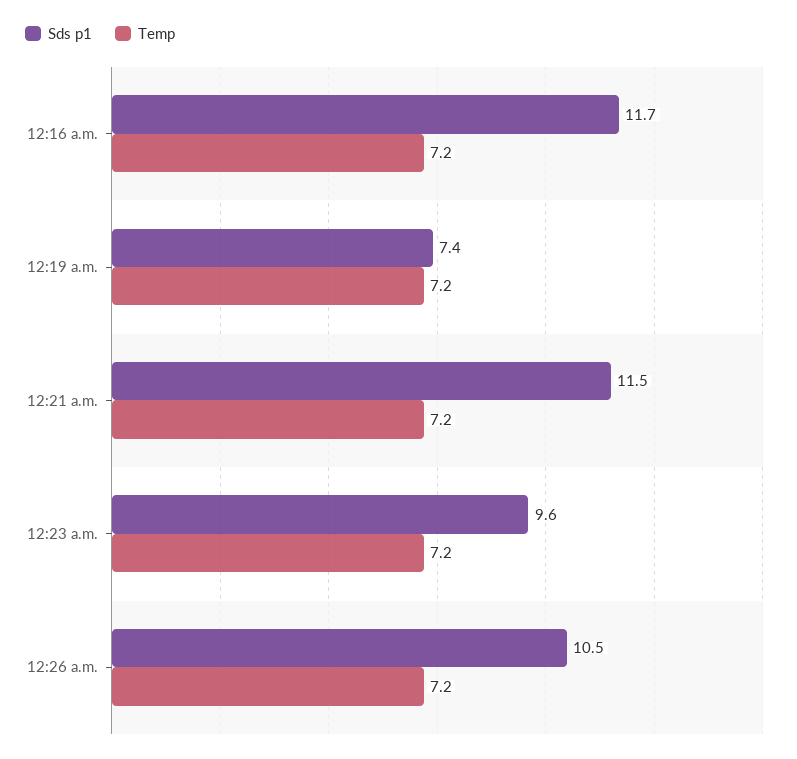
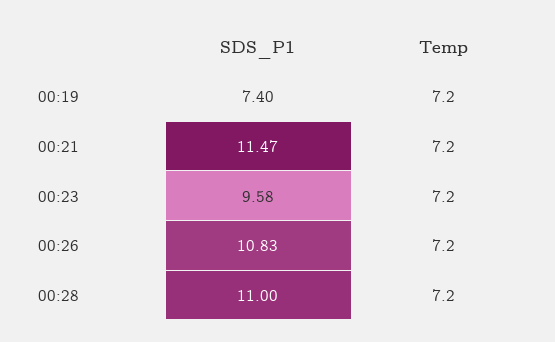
Sds p1, 12:16 a.m.: 11.7 -> none
Temp, 12:16 a.m.: 7.2 -> none
Sds p1, 12:26 a.m.: 10.5 -> 10.83
Sds p1, 00:28: none -> 11
Temp, 00:28: none -> 7.2

